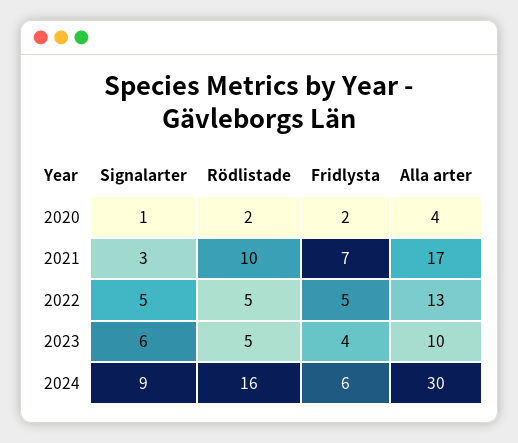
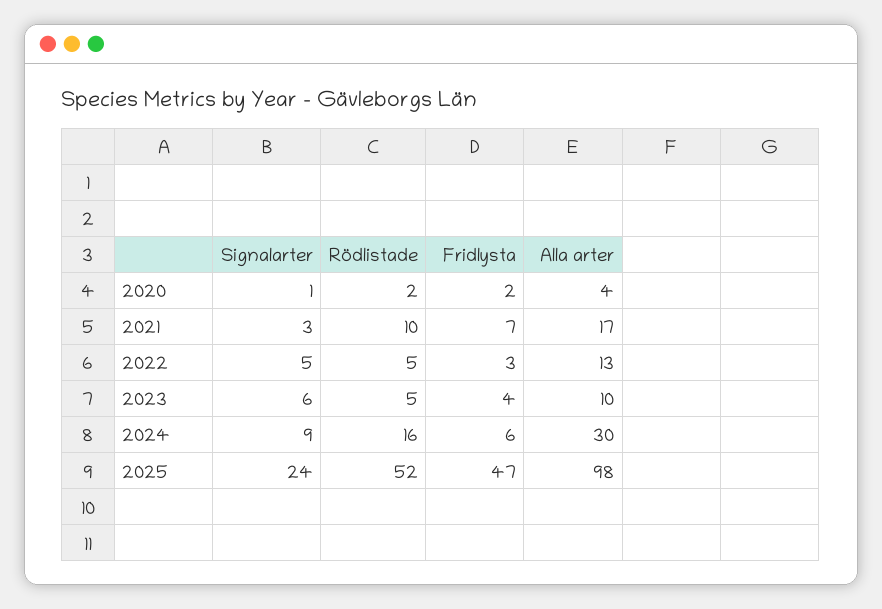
Fridlysta, 2022: 5 -> 3
Signalarter, 2025: none -> 24
Rödlistade, 2025: none -> 52
Fridlysta, 2025: none -> 47
Alla arter, 2025: none -> 98

